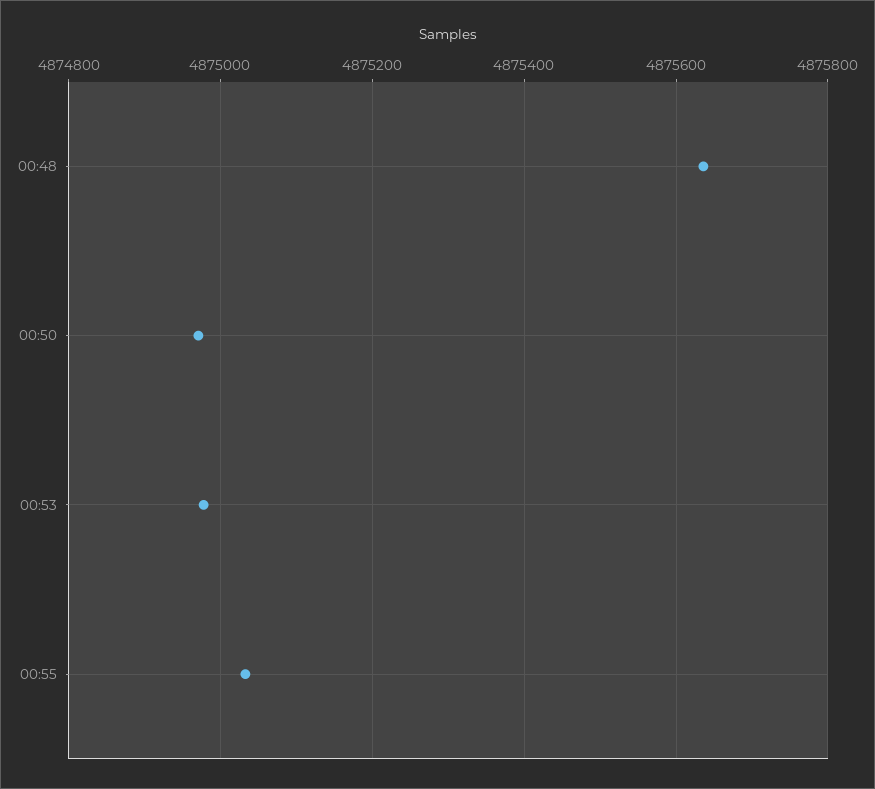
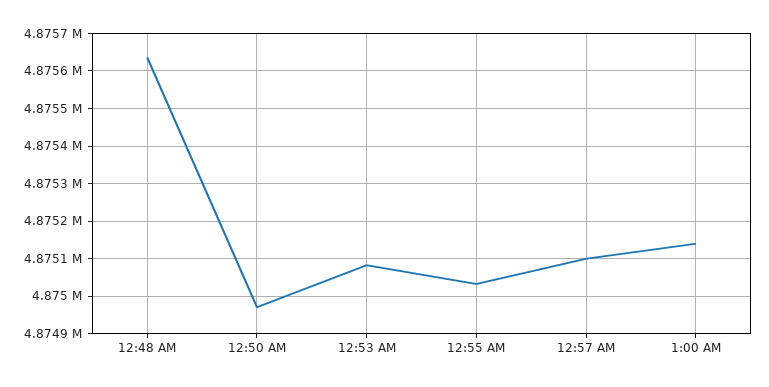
00:53: 4874980 -> 4875080
12:57 AM: none -> 4875100
1:00 AM: none -> 4875140

